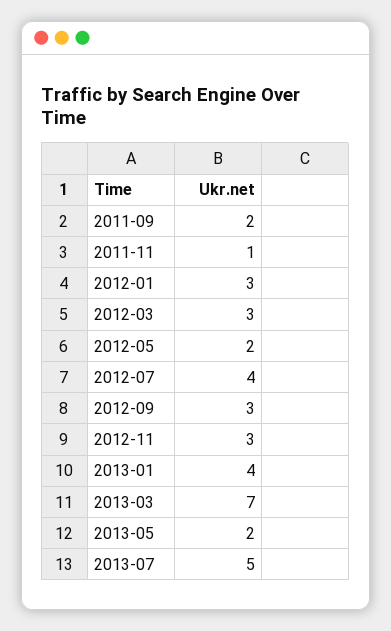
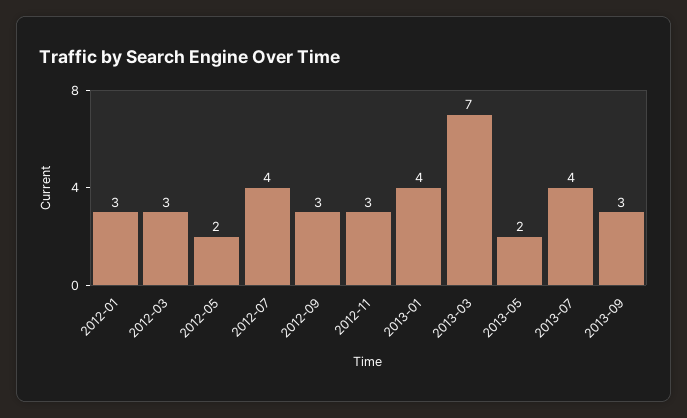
2011-09: 2 -> none
2011-11: 1 -> none
2013-07: 5 -> 4
2013-09: none -> 3

